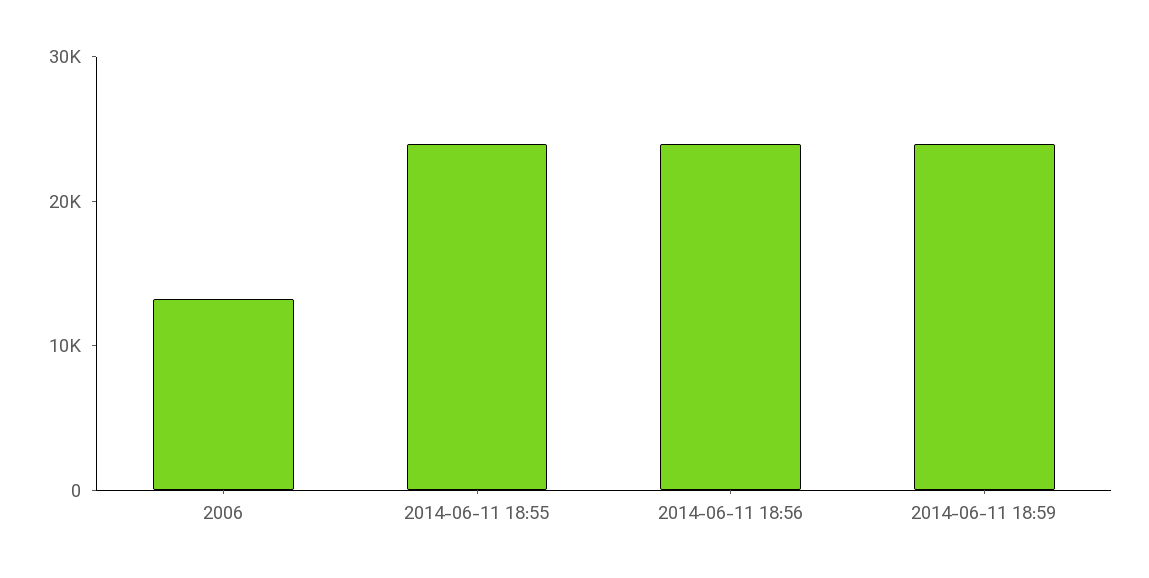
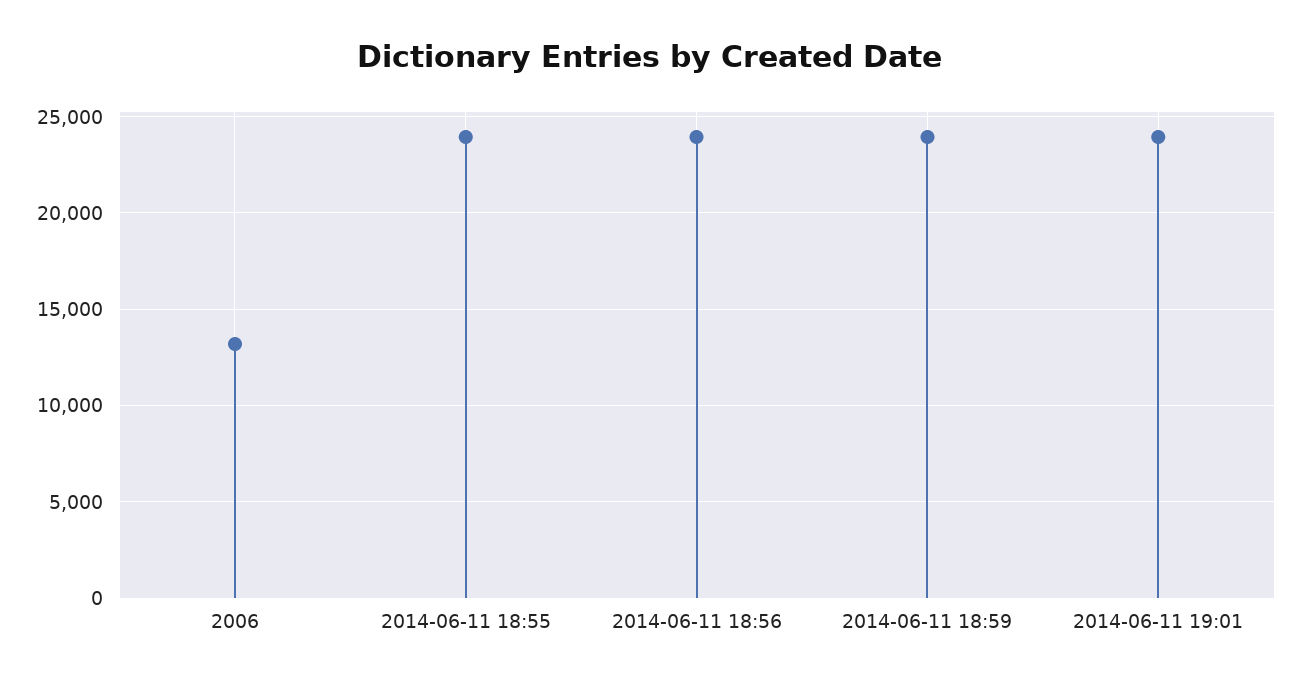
2014-06-11 19:01: none -> 24000

